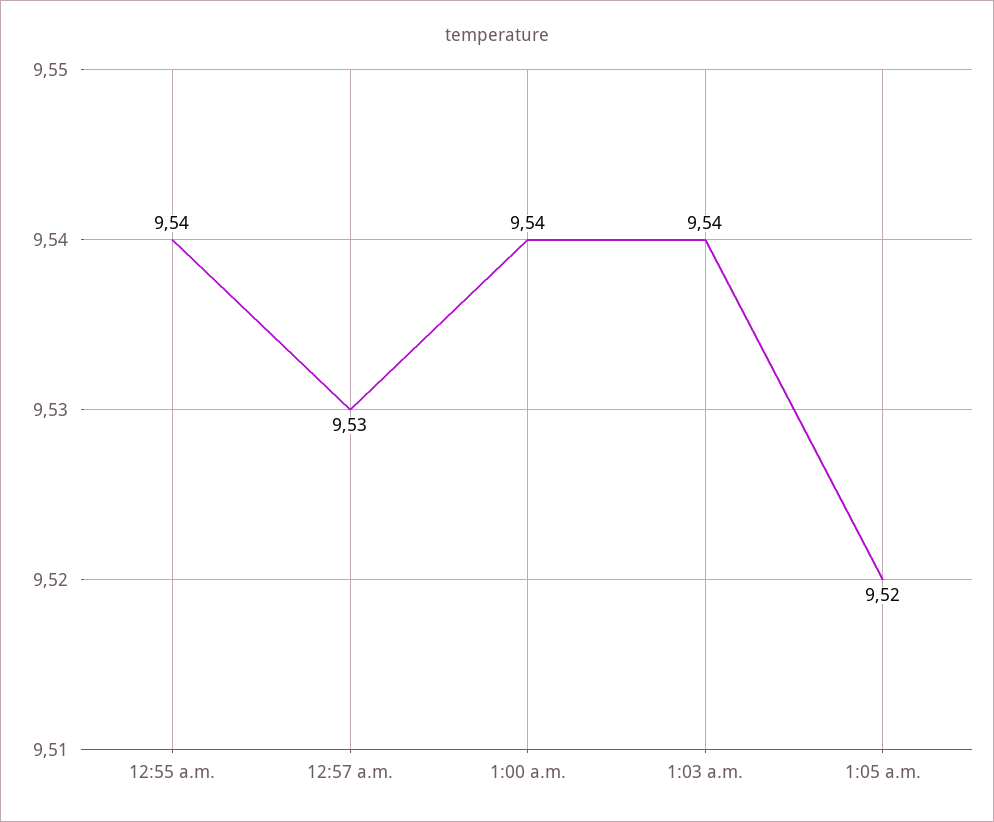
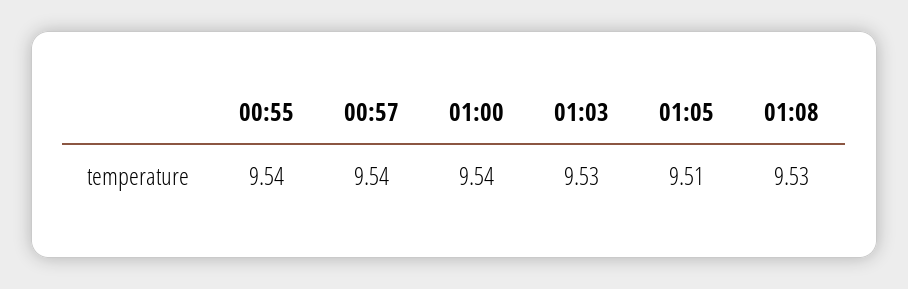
12:57 a.m.: 9.53 -> 9.54
1:03 a.m.: 9.54 -> 9.53
1:05 a.m.: 9.52 -> 9.51
01:08: none -> 9.53

